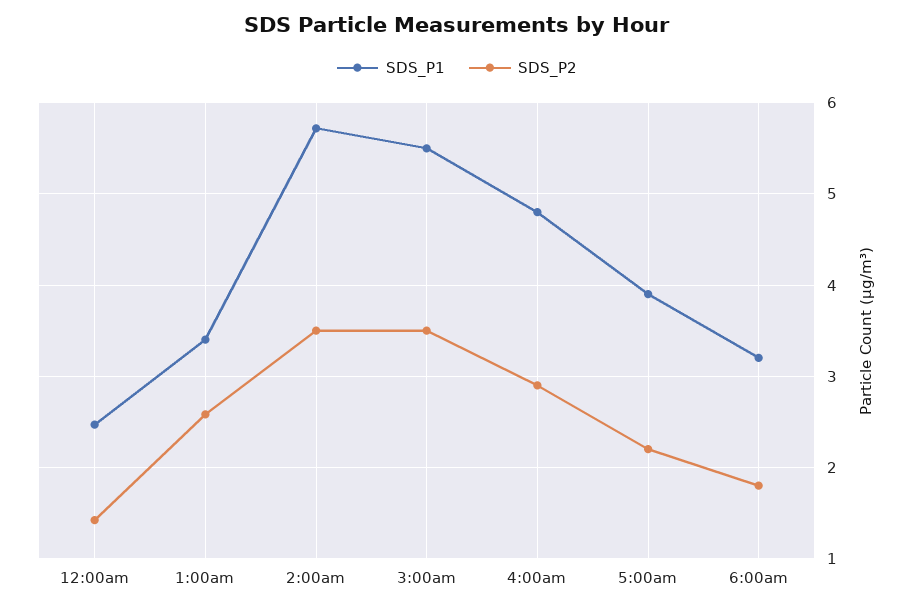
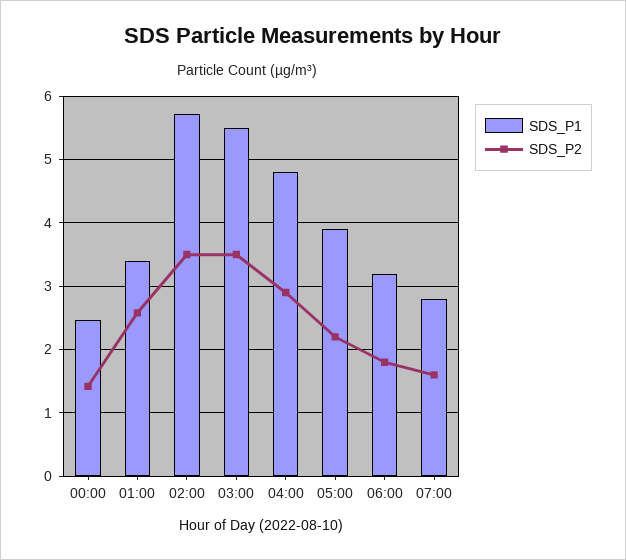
SDS_P1, 07:00: none -> 2.8
SDS_P2, 07:00: none -> 1.6

